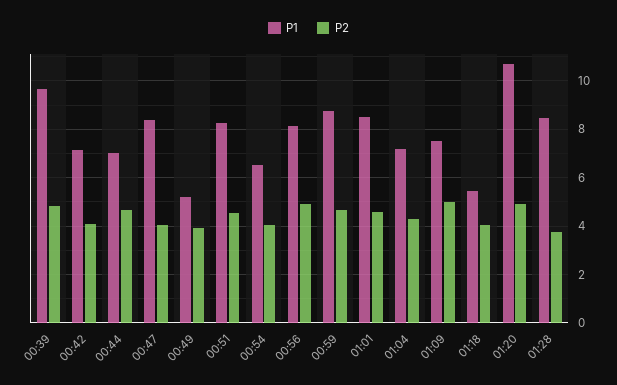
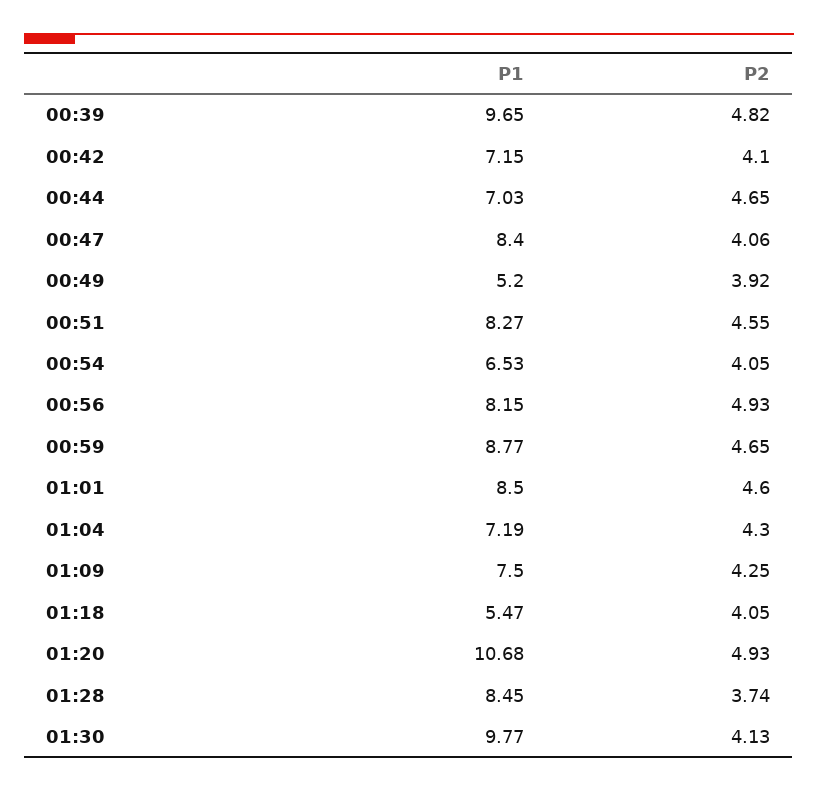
P2, 01:09: 5 -> 4.25
P1, 01:30: none -> 9.77
P2, 01:30: none -> 4.13

